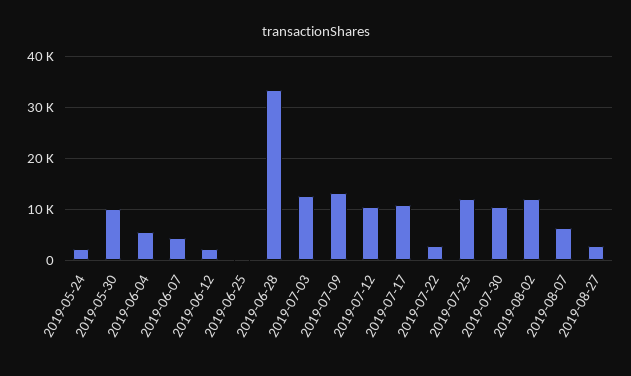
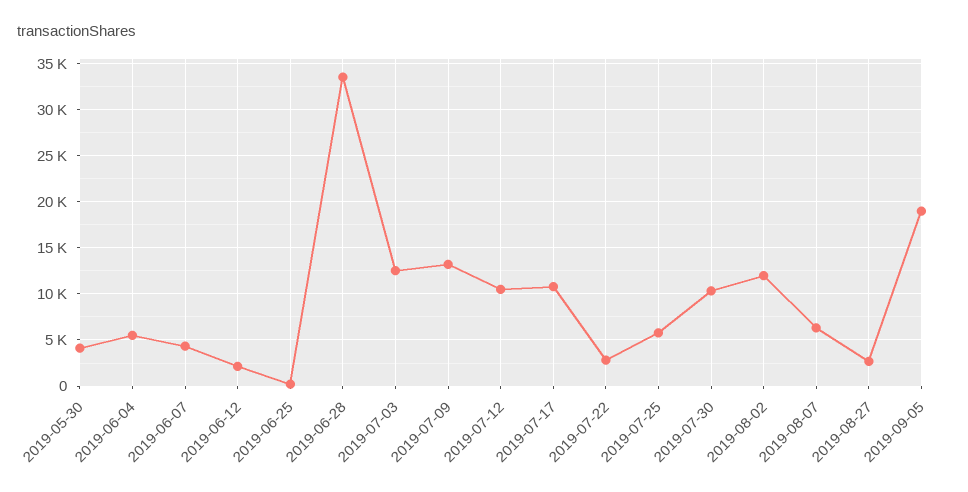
2019-05-24: 2000 -> none
2019-05-30: 10000 -> 4000
2019-07-25: 12000 -> 6000
2019-09-05: none -> 19000

